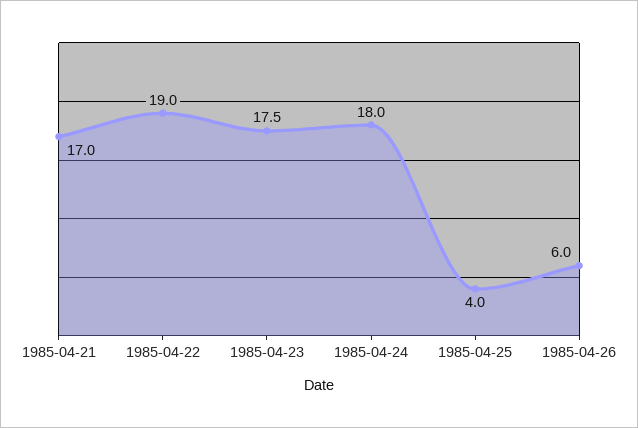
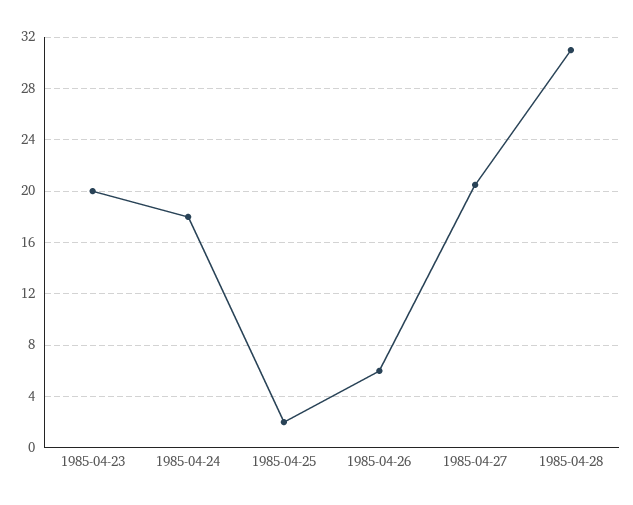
1985-04-21: 17 -> none
1985-04-22: 19 -> none
1985-04-23: 17.5 -> 20
1985-04-25: 4 -> 2
1985-04-27: none -> 20.5
1985-04-28: none -> 31

